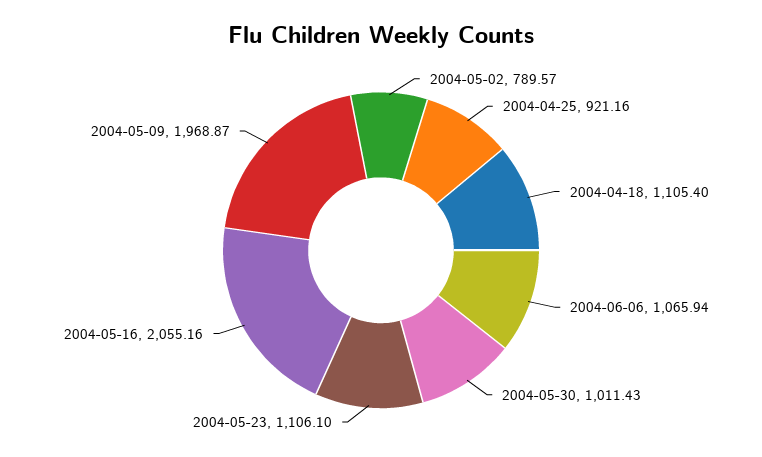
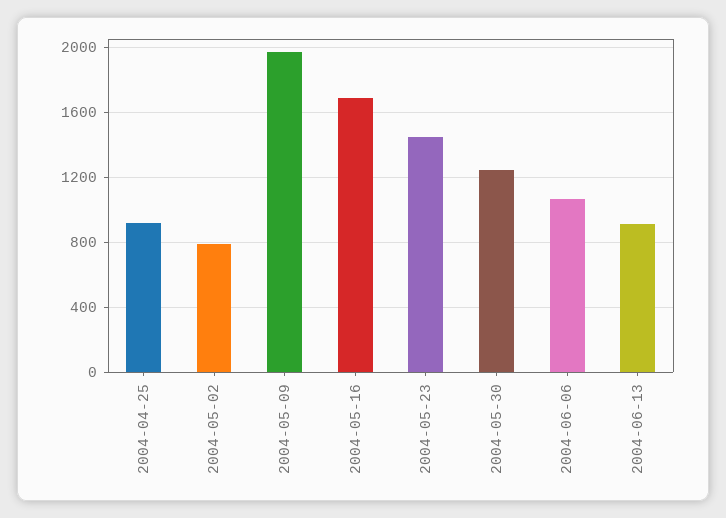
2004-04-18: 1105.4 -> none
2004-05-30: 1011.43 -> 1250
2004-05-23: 1106.1 -> 1450
2004-05-16: 2055.16 -> 1700
2004-06-13: none -> 900

